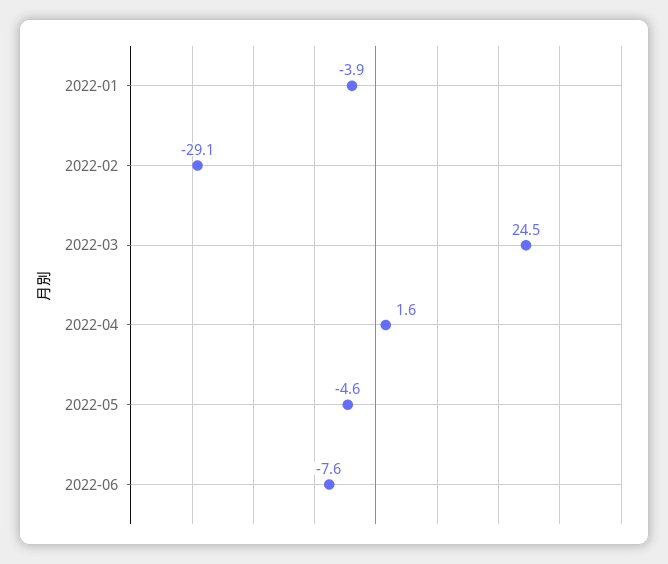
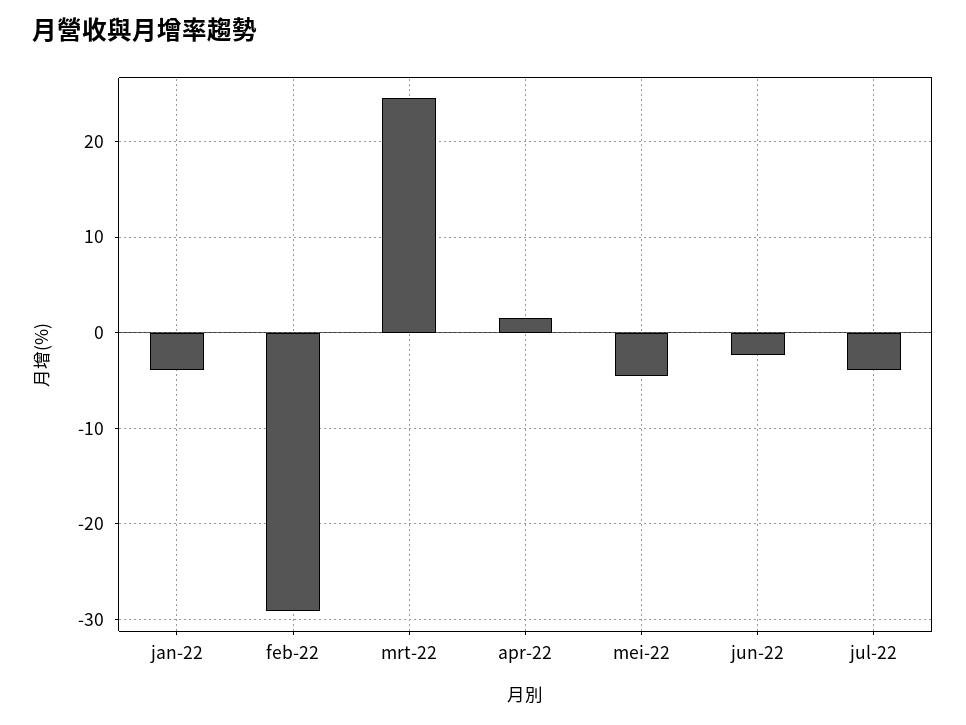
2022-06: -7.6 -> -2
jul-22: none -> -4

